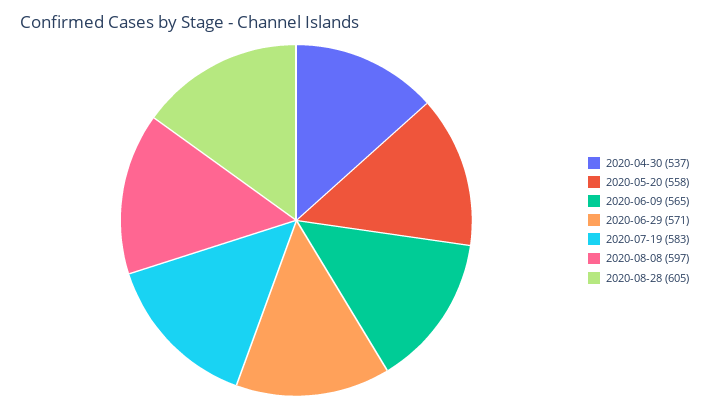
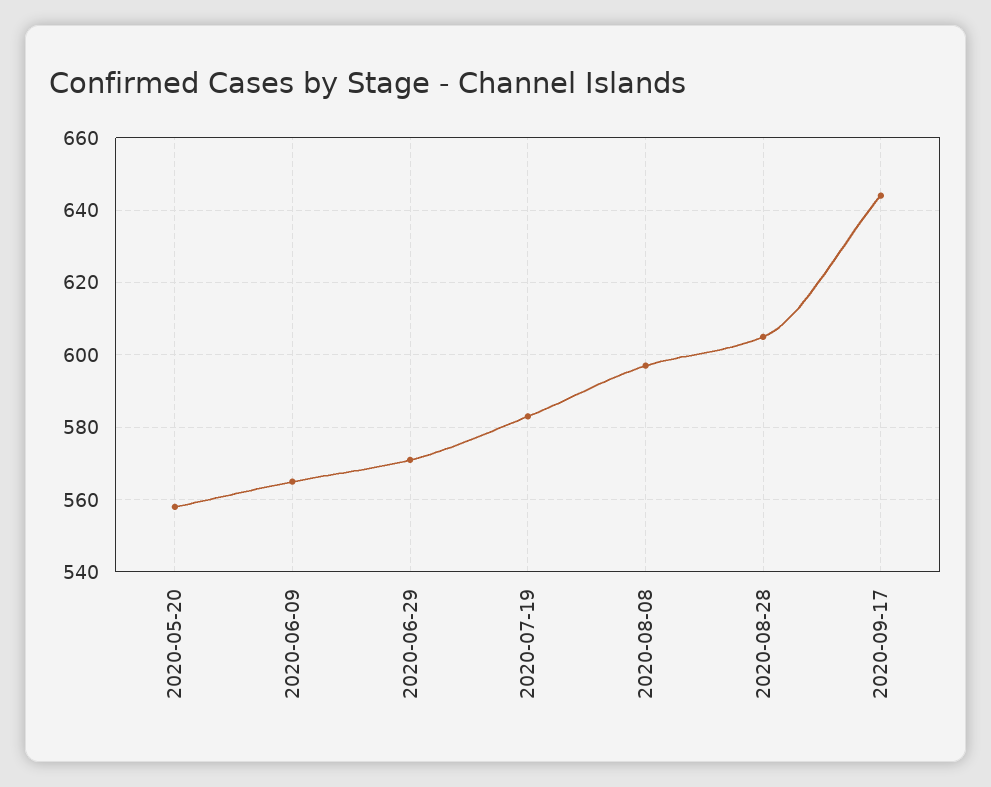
2020-04-30: 537 -> none
2020-09-17: none -> 645

